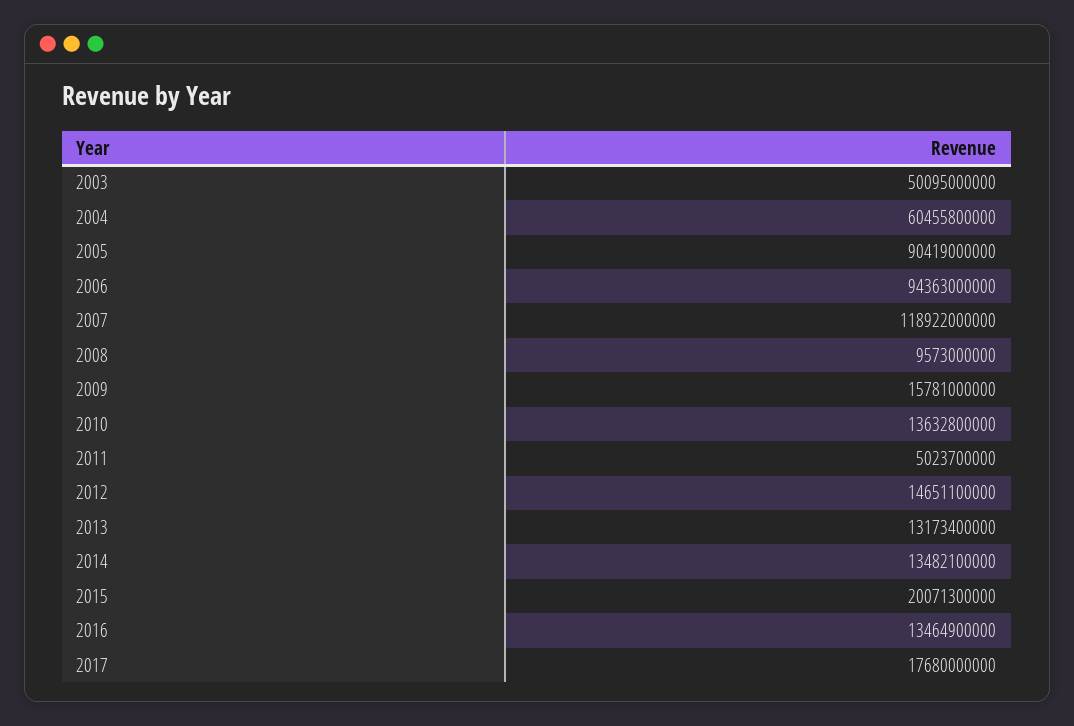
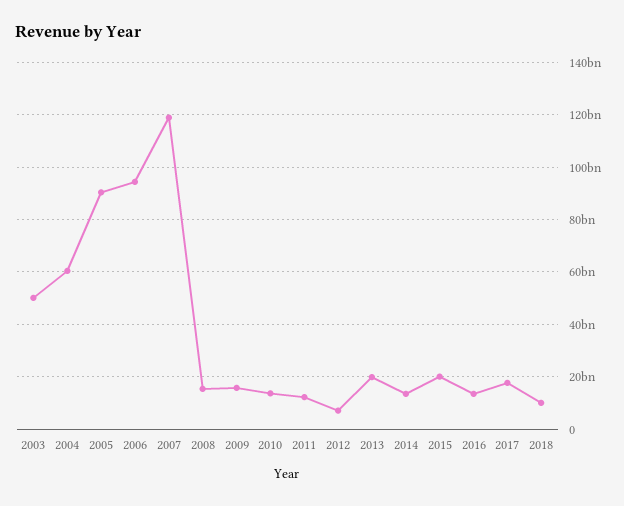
2008: 9573000000 -> 15000000000
2011: 5023700000 -> 12500000000
2012: 14651100000 -> 7500000000
2013: 13173400000 -> 20000000000
2018: none -> 10000000000

